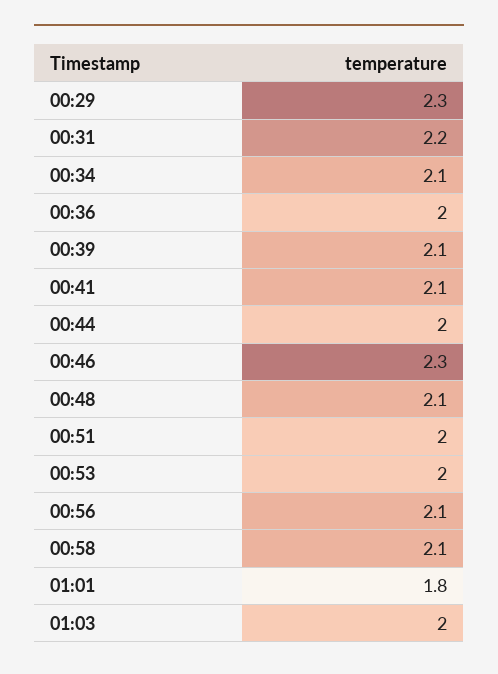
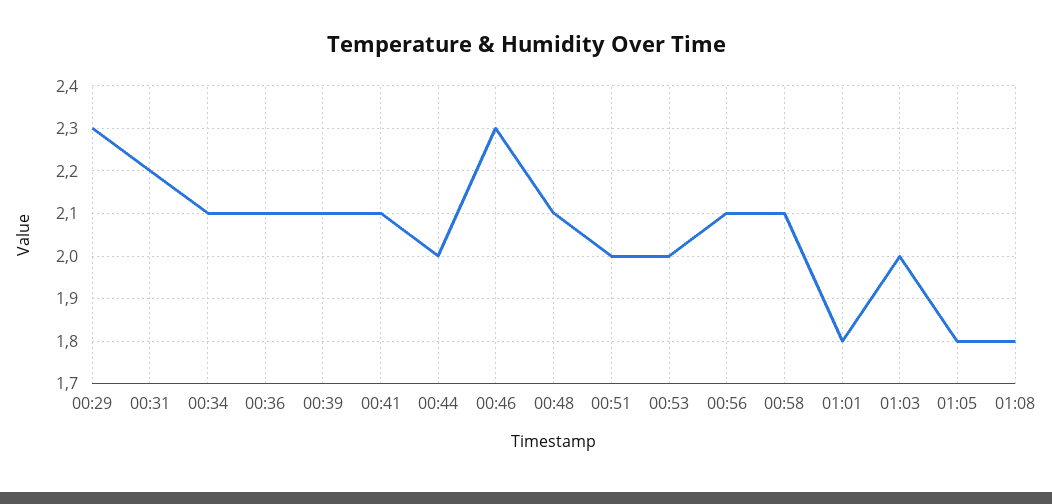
00:36: 2 -> 2.1
01:05: none -> 1.8
01:08: none -> 1.8

